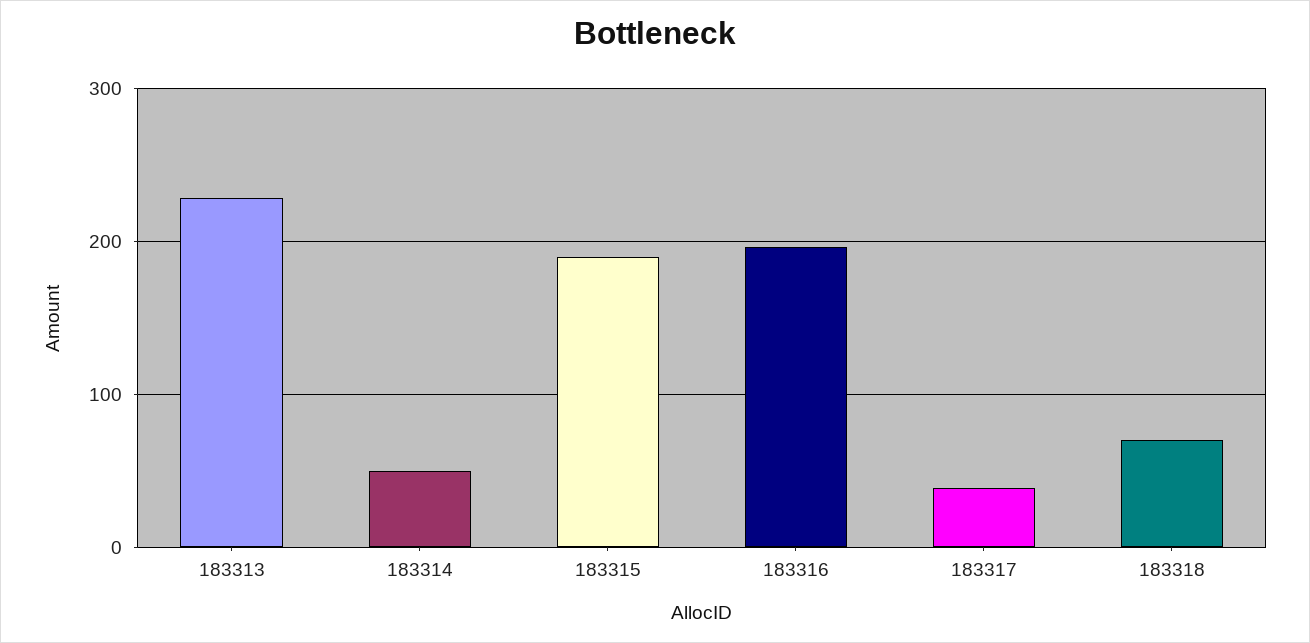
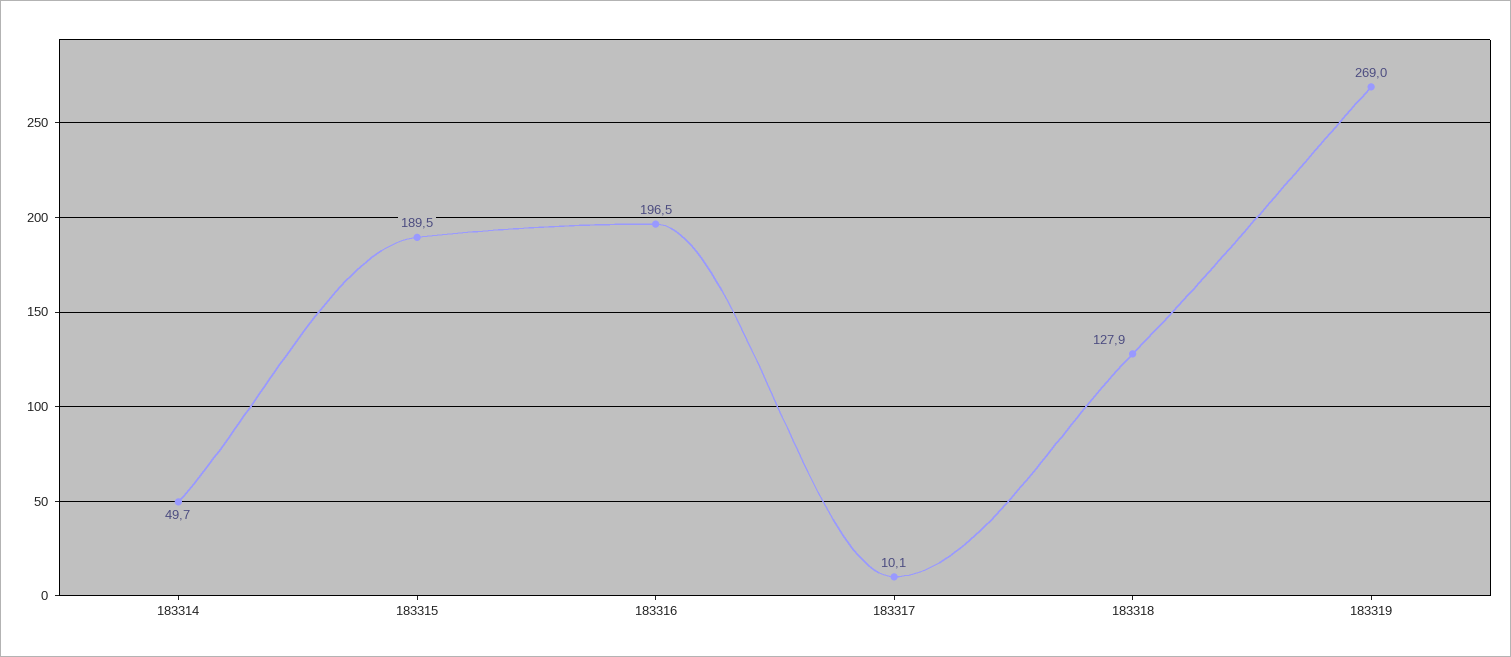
183313: 230 -> none
183317: 40 -> 10.1
183318: 70 -> 127.9
183319: none -> 269

